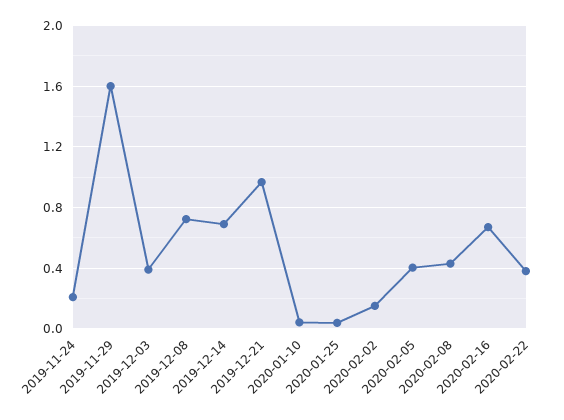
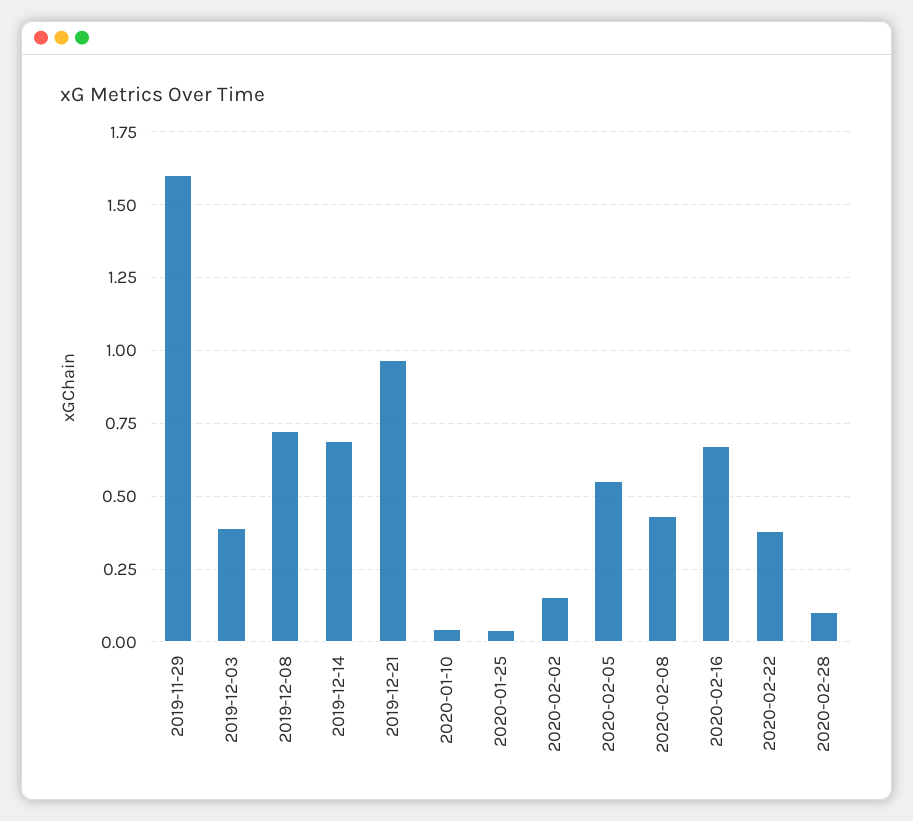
2019-11-24: 0.2 -> none
2020-02-05: 0.4 -> 0.55
2020-02-28: none -> 0.1

